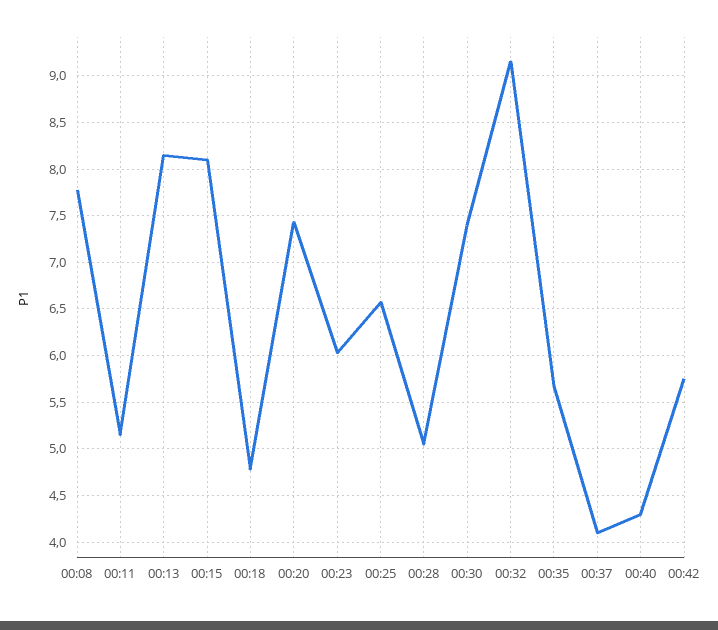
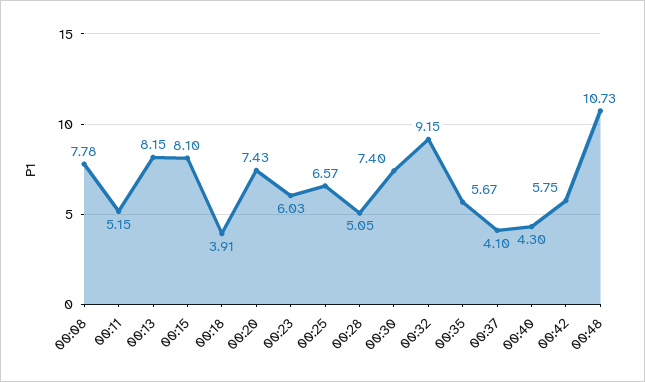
00:18: 4.8 -> 3.91
00:48: none -> 10.73

